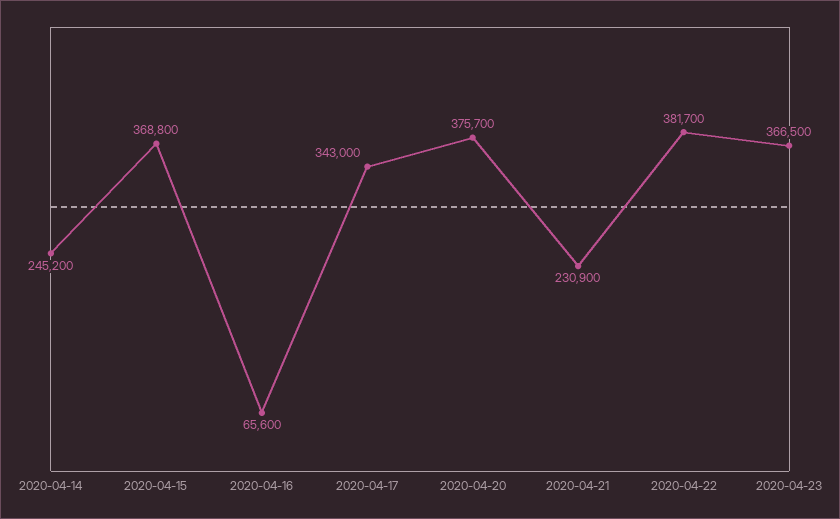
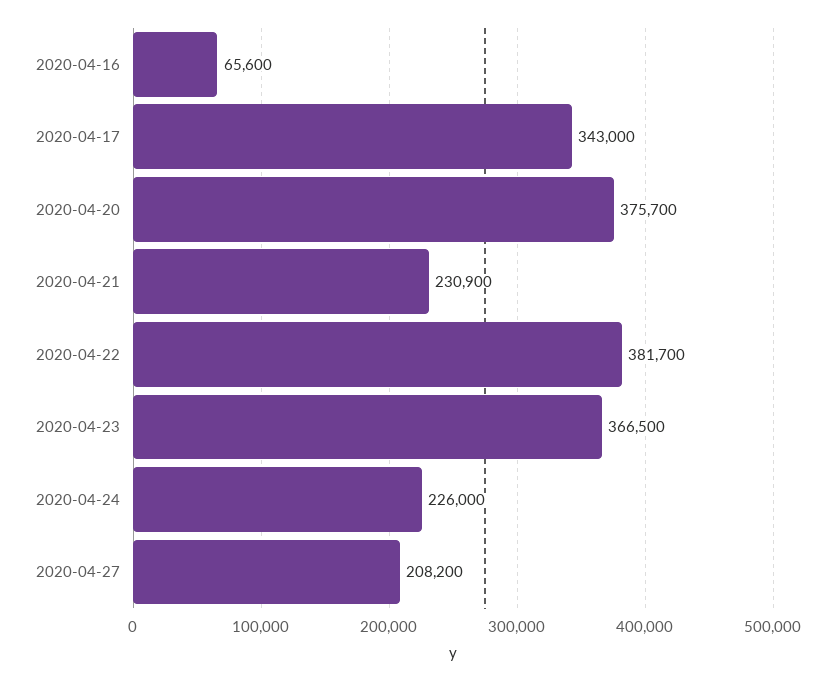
2020-04-14: 245200 -> none
2020-04-15: 368800 -> none
2020-04-24: none -> 226000
2020-04-27: none -> 208200

